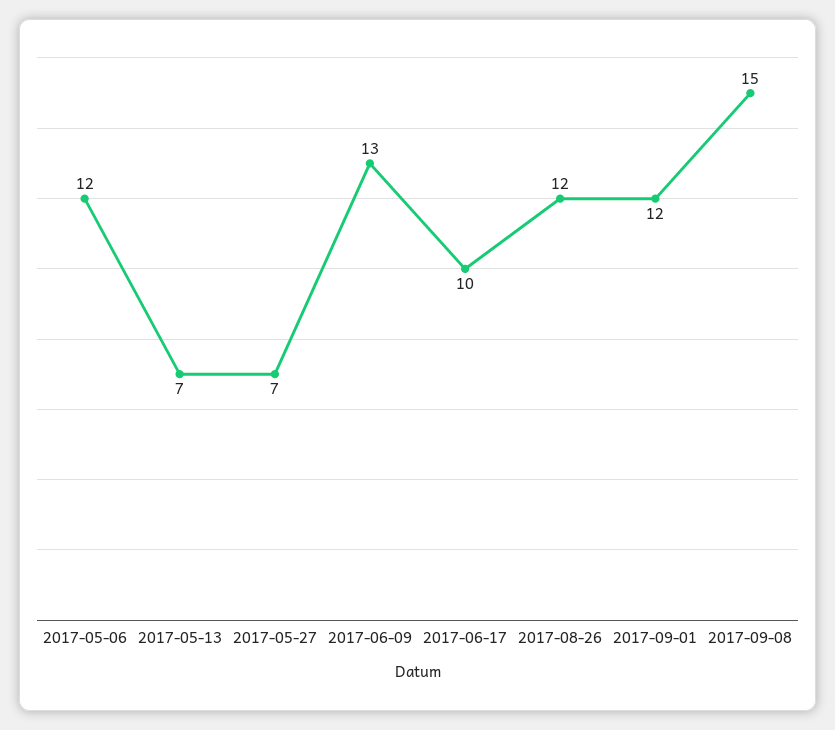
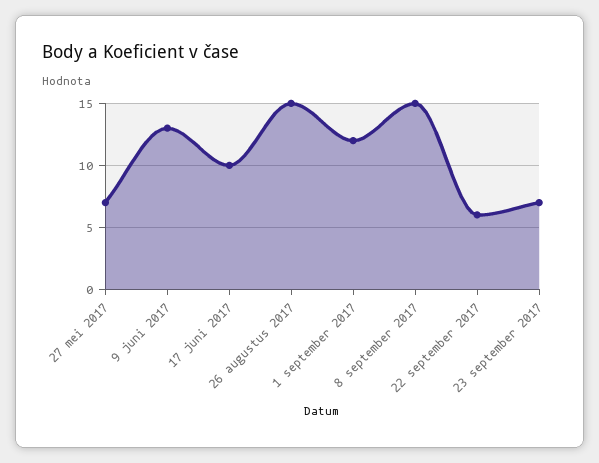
2017-05-06: 12 -> none
2017-05-13: 7 -> none
2017-08-26: 12 -> 15
22 september 2017: none -> 6
23 september 2017: none -> 7

